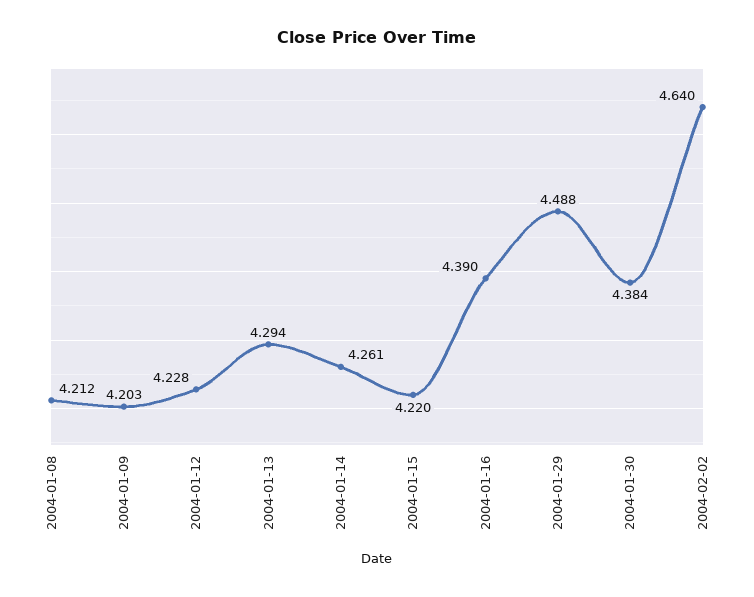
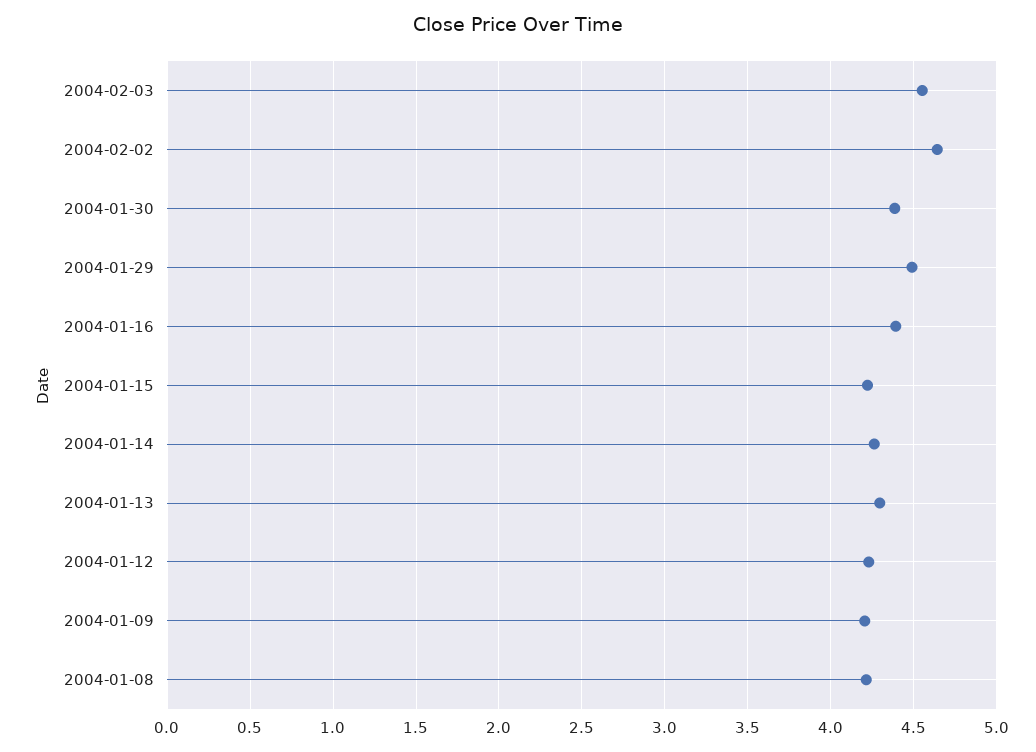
2004-02-03: none -> 4.55

